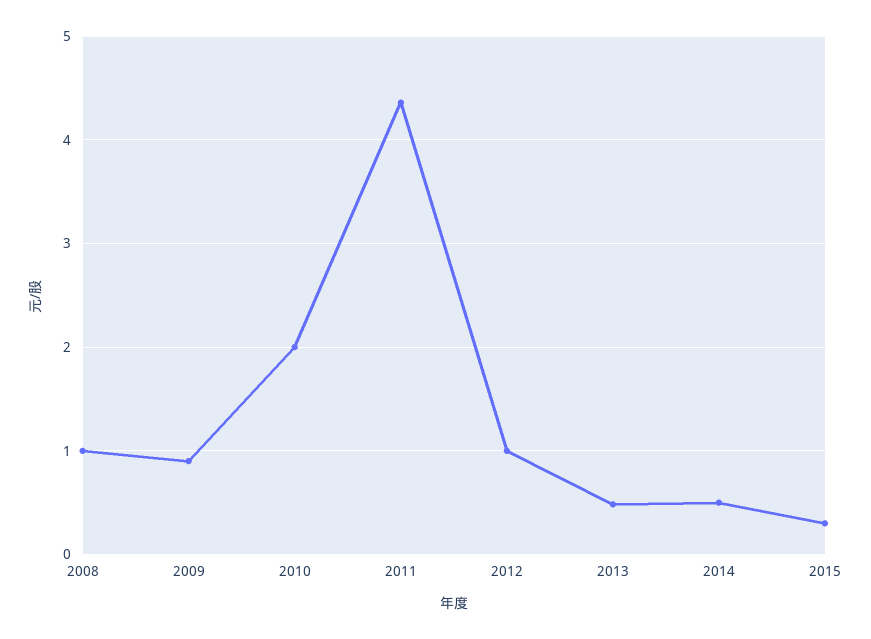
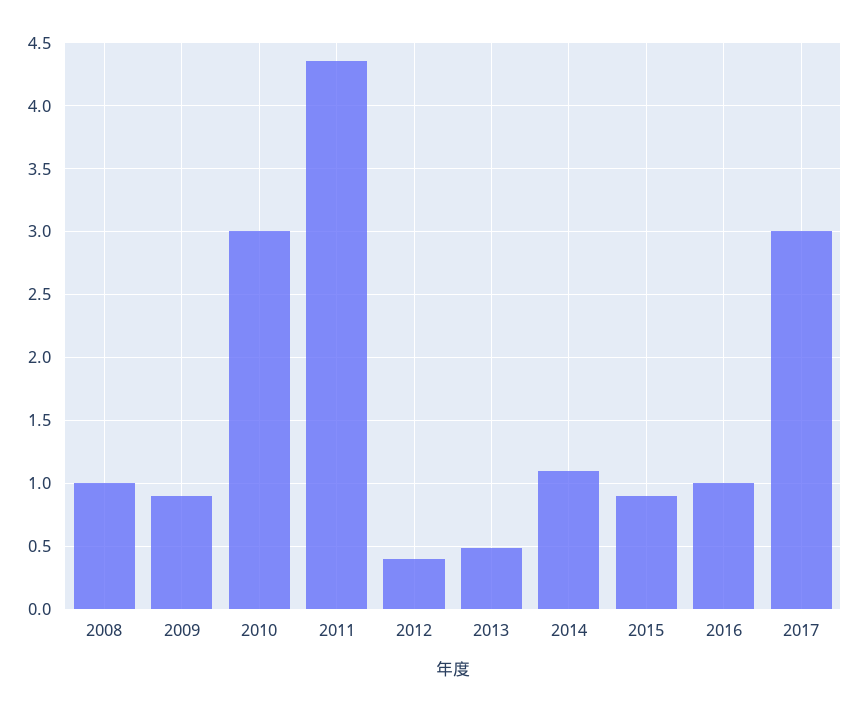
2010: 2 -> 3
2012: 1 -> 0.4
2014: 0.5 -> 1.1
2015: 0.3 -> 0.9
2016: none -> 1
2017: none -> 3

